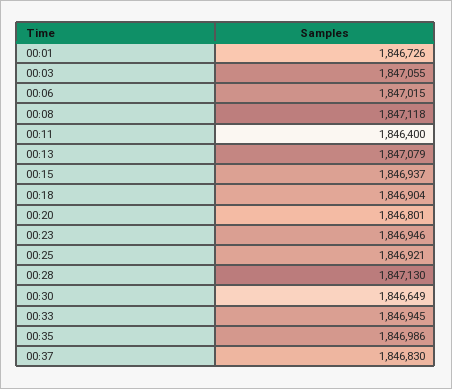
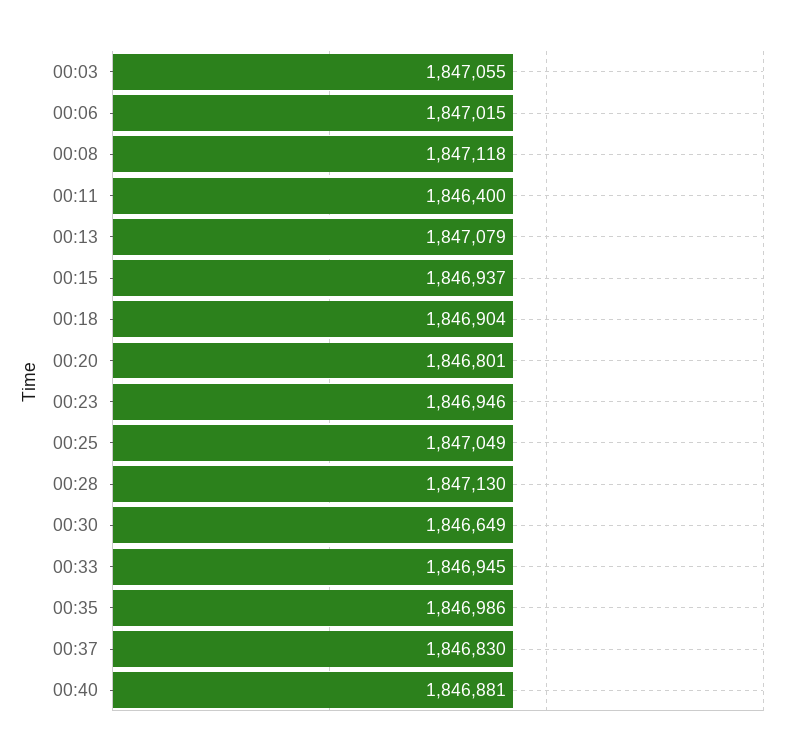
00:01: 1846726 -> none
00:25: 1846921 -> 1847049
00:40: none -> 1846881

